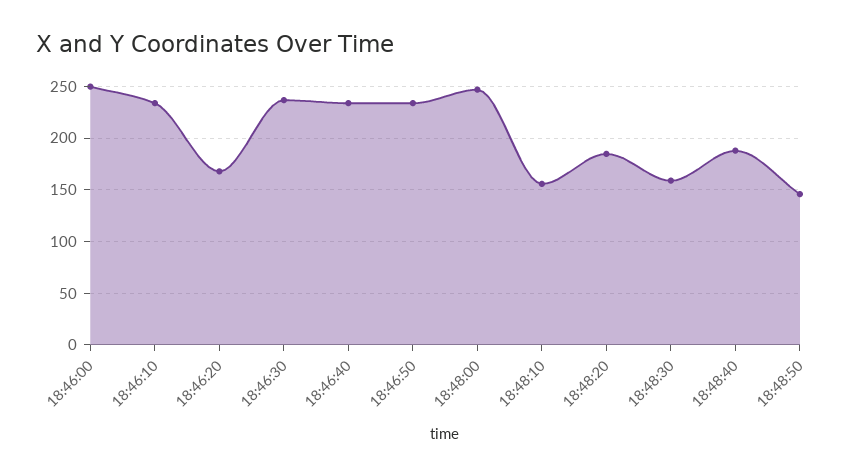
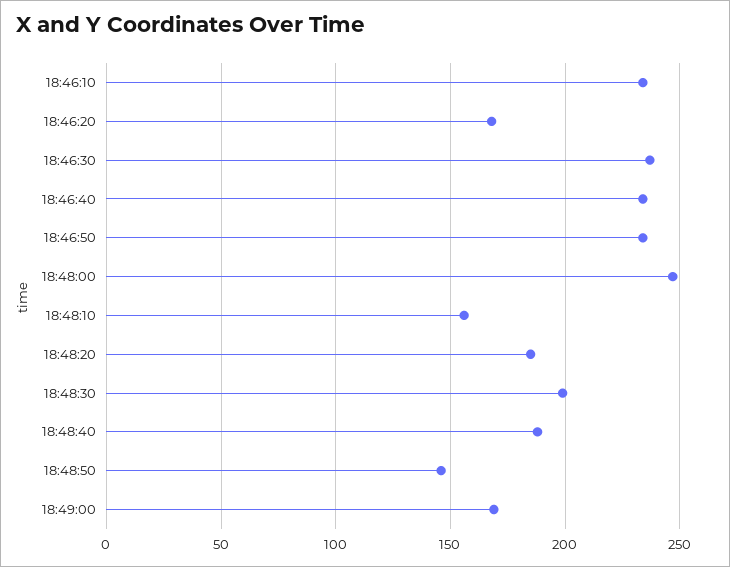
18:46:00: 250 -> none
18:48:30: 160 -> 200
18:49:00: none -> 170

